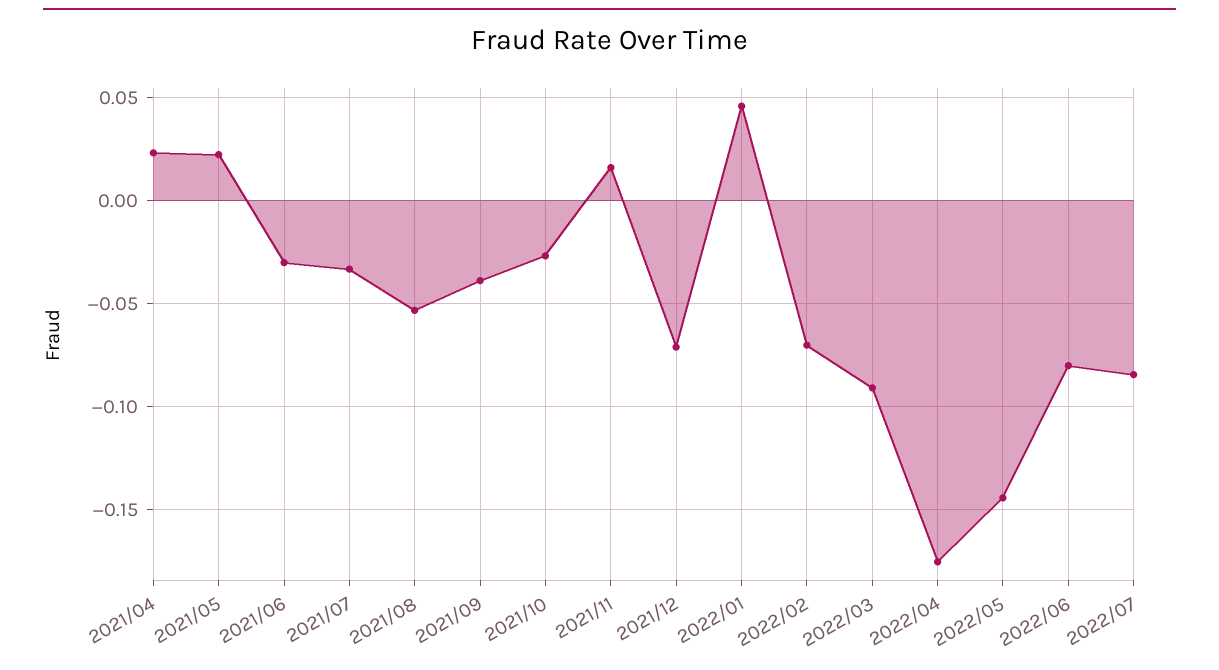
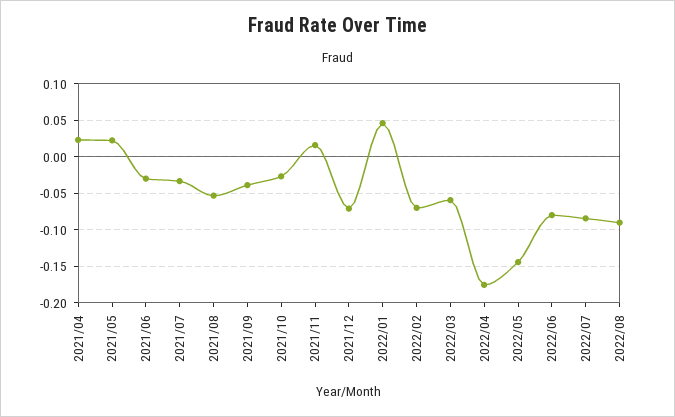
2022/03: -0.09 -> -0.06
2022/08: none -> -0.09

